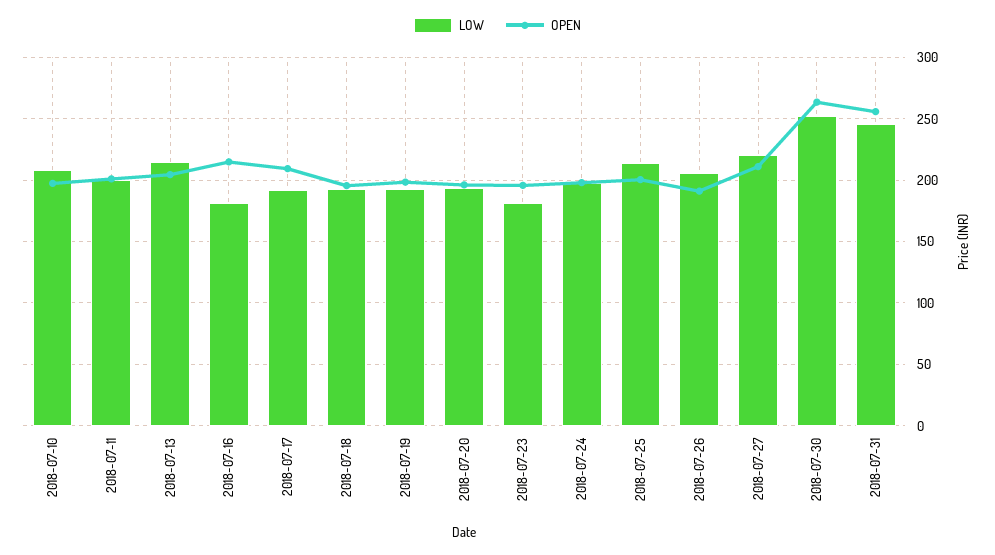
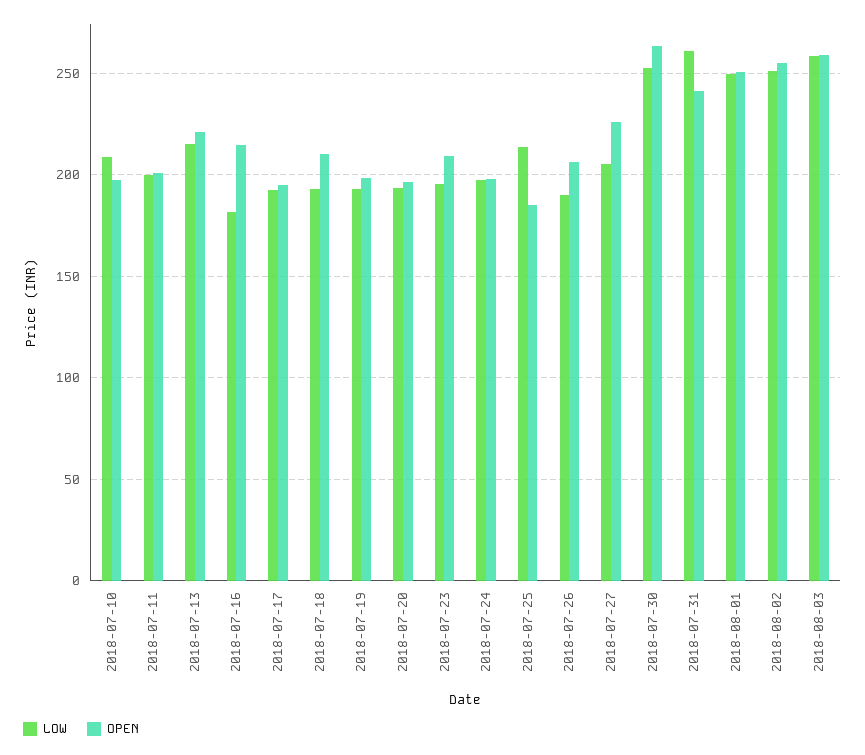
OPEN, 2018-07-13: 205 -> 220
OPEN, 2018-07-17: 210 -> 195
OPEN, 2018-07-18: 195 -> 210
LOW, 2018-07-23: 180 -> 195
OPEN, 2018-07-23: 195 -> 210
OPEN, 2018-07-25: 200 -> 185
LOW, 2018-07-26: 205 -> 190
OPEN, 2018-07-26: 190 -> 205
LOW, 2018-07-27: 220 -> 205
OPEN, 2018-07-27: 210 -> 225
LOW, 2018-07-31: 245 -> 260
OPEN, 2018-07-31: 255 -> 240
LOW, 2018-08-01: none -> 250
OPEN, 2018-08-01: none -> 250
LOW, 2018-08-02: none -> 250
OPEN, 2018-08-02: none -> 255
LOW, 2018-08-03: none -> 260
OPEN, 2018-08-03: none -> 260

